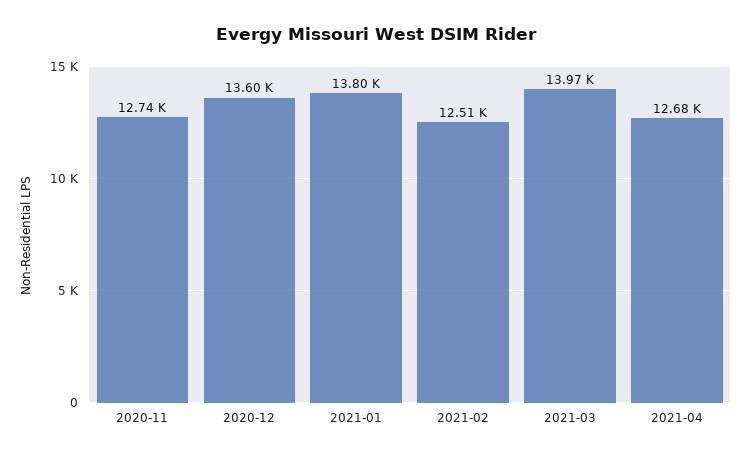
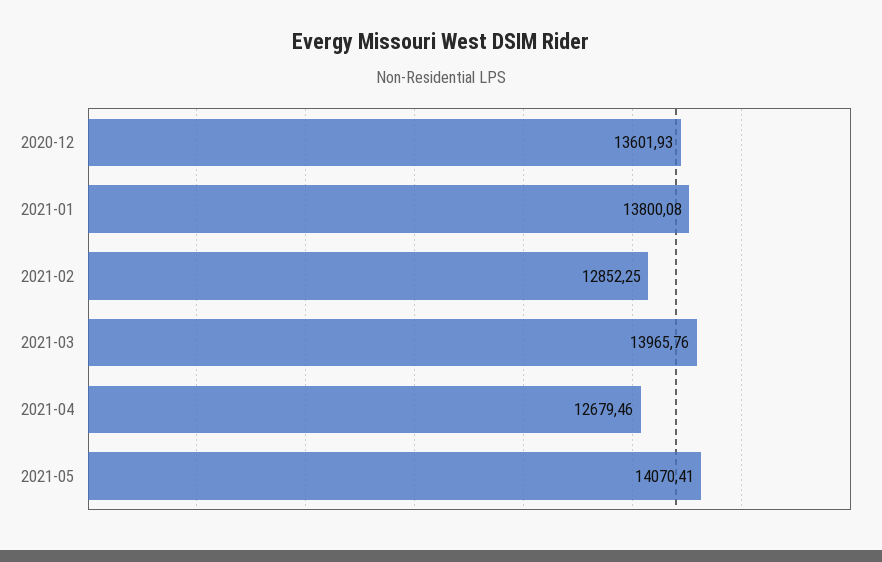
2020-11: 12740 -> none
2021-02: 12510 -> 12852.25
2021-05: none -> 14070.41

